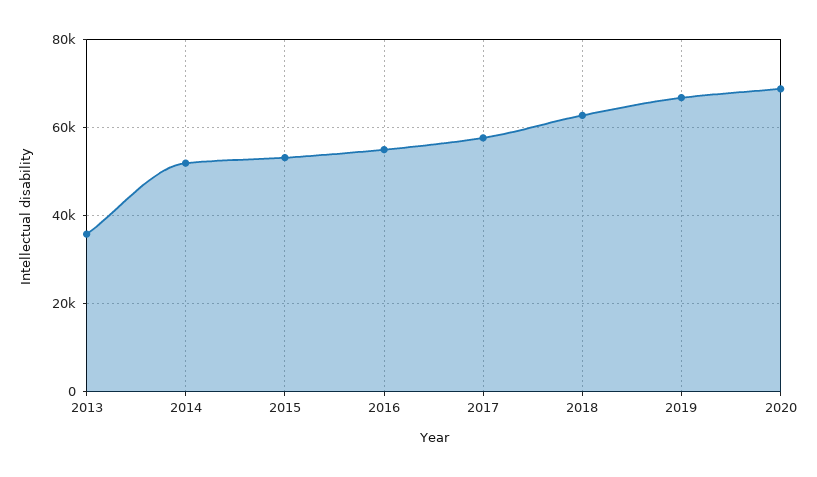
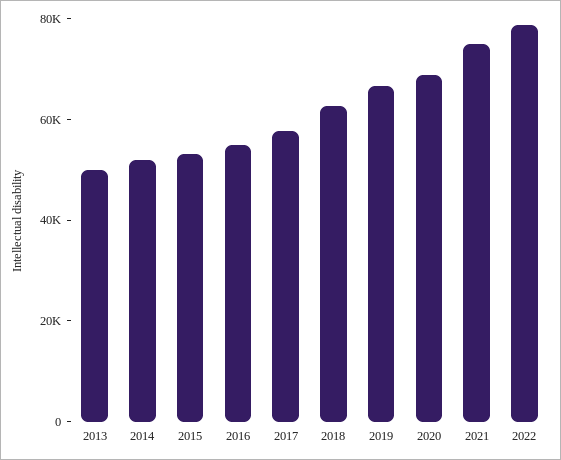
2013: 36000 -> 50000
2021: none -> 75000
2022: none -> 80000

